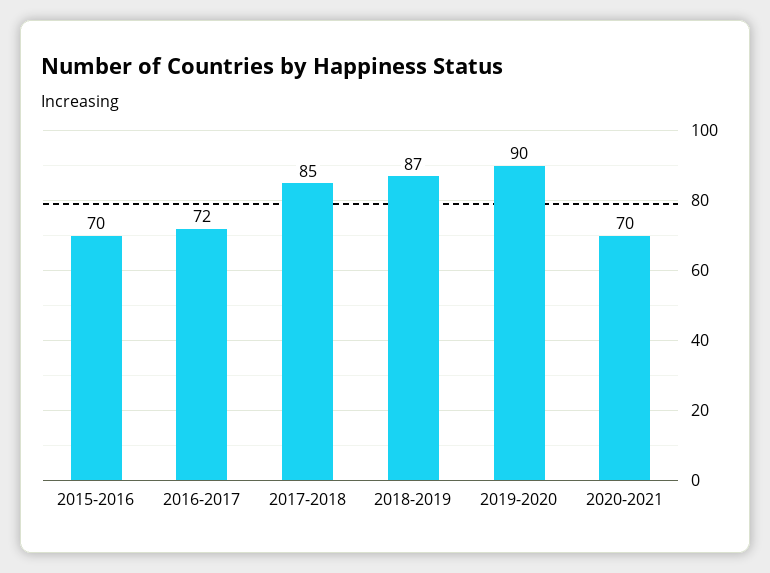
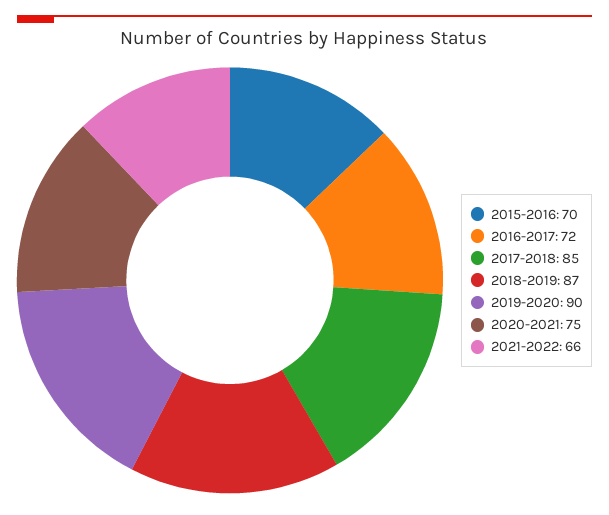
2020-2021: 70 -> 75
2021-2022: none -> 66

